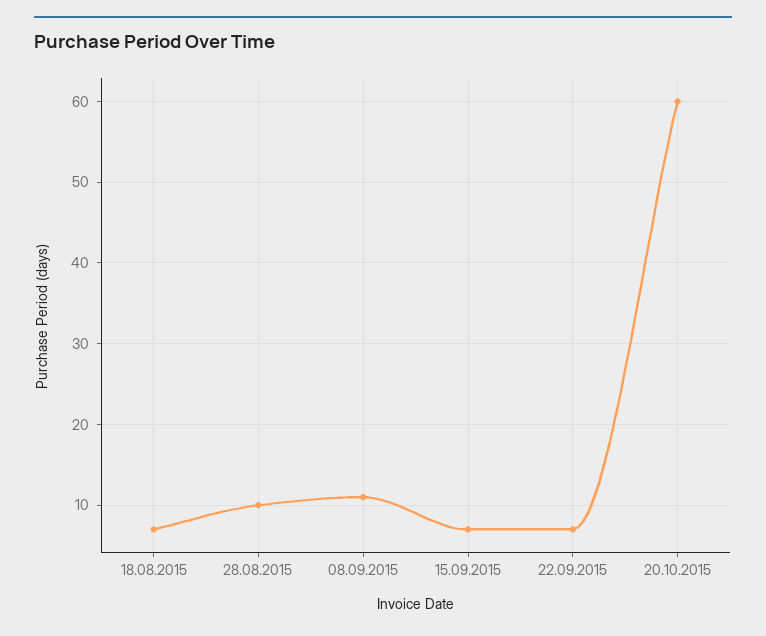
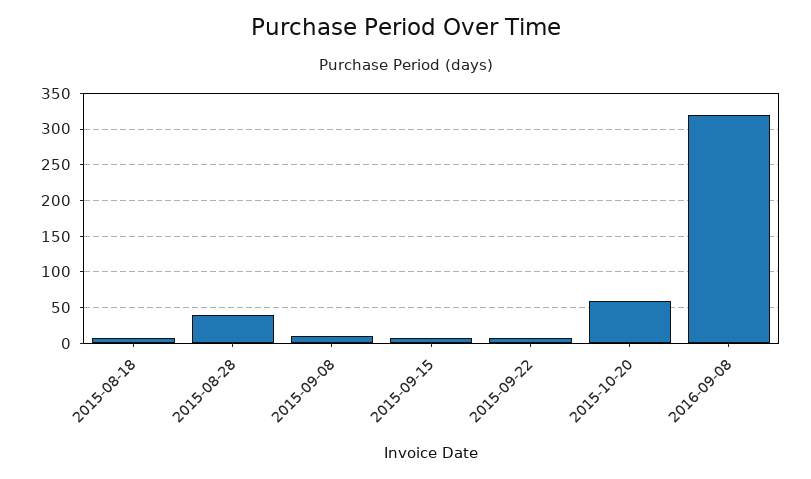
28.08.2015: 10 -> 40
2016-09-08: none -> 320

